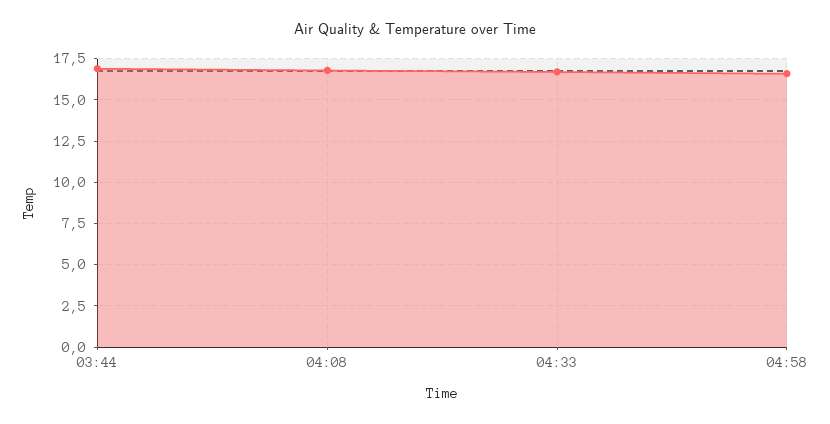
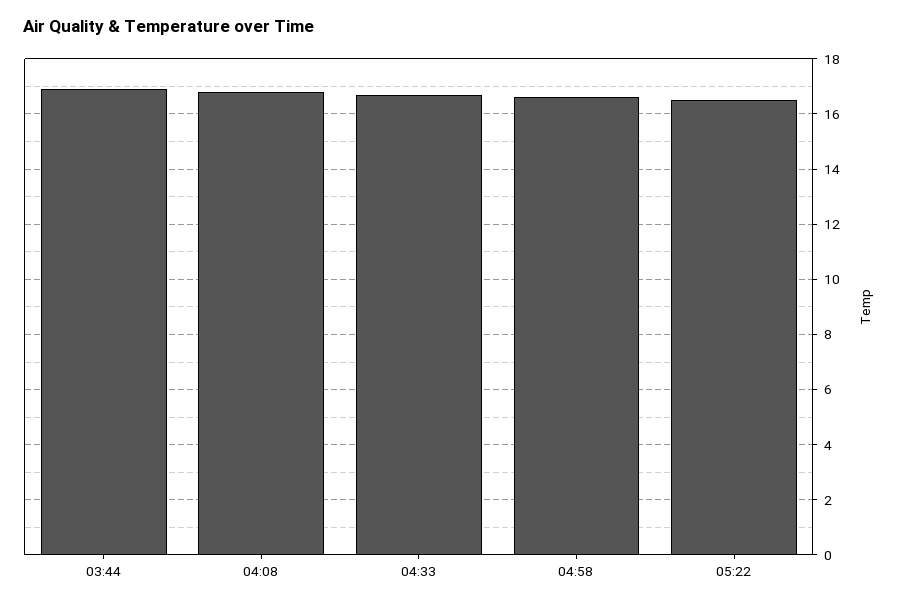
05:22: none -> 16.5

